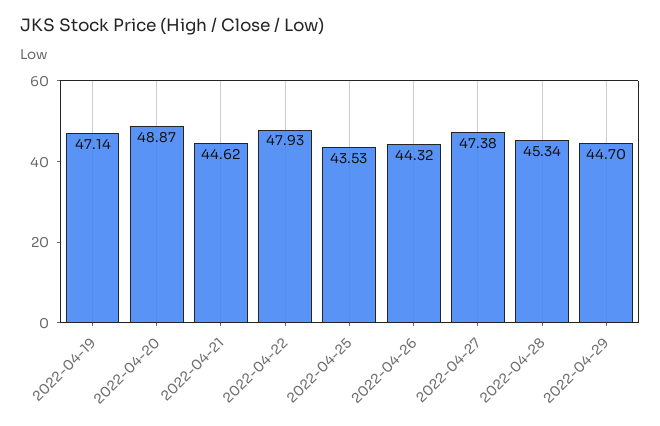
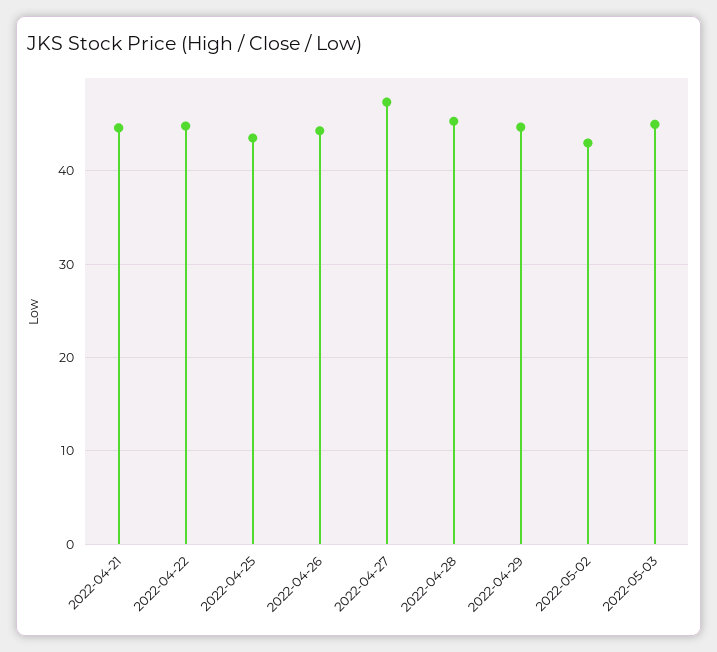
2022-04-19: 47.14 -> none
2022-04-20: 48.87 -> none
2022-04-22: 47.93 -> 45
2022-05-02: none -> 43
2022-05-03: none -> 45

